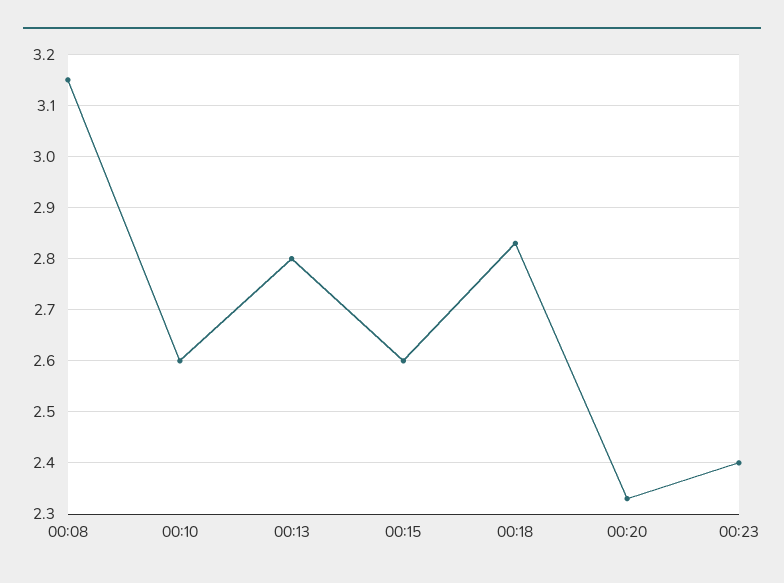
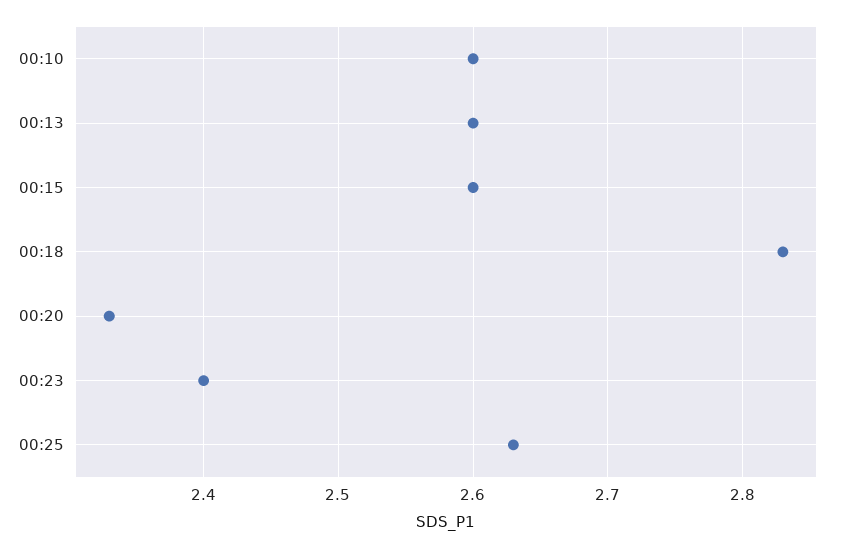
00:08: 3.15 -> none
00:13: 2.8 -> 2.6
00:25: none -> 2.63

